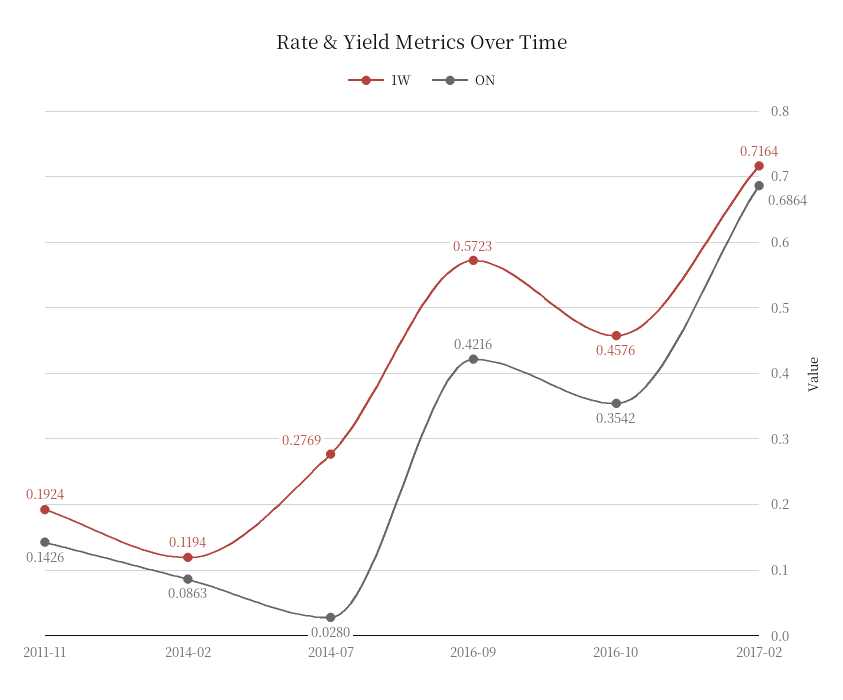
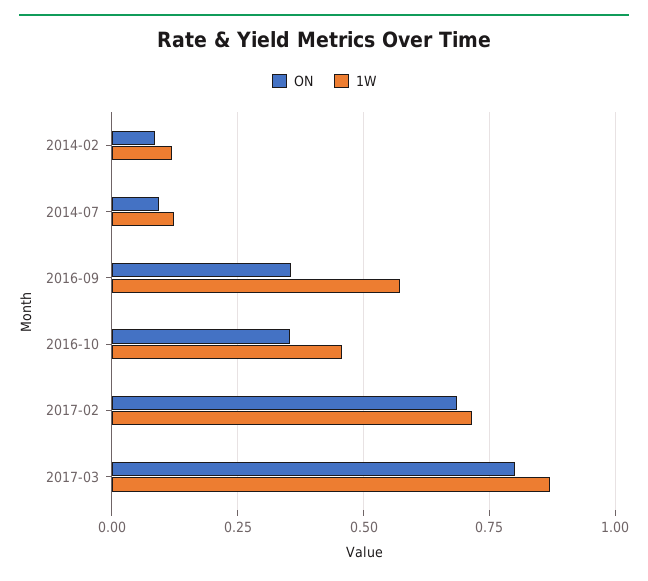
1W, 2011-11: 0.1924 -> none
ON, 2011-11: 0.1426 -> none
1W, 2014-07: 0.2769 -> 0.125
ON, 2014-07: 0.028 -> 0.1
ON, 2016-09: 0.4216 -> 0.35
ON, 2017-03: none -> 0.8
1W, 2017-03: none -> 0.875

